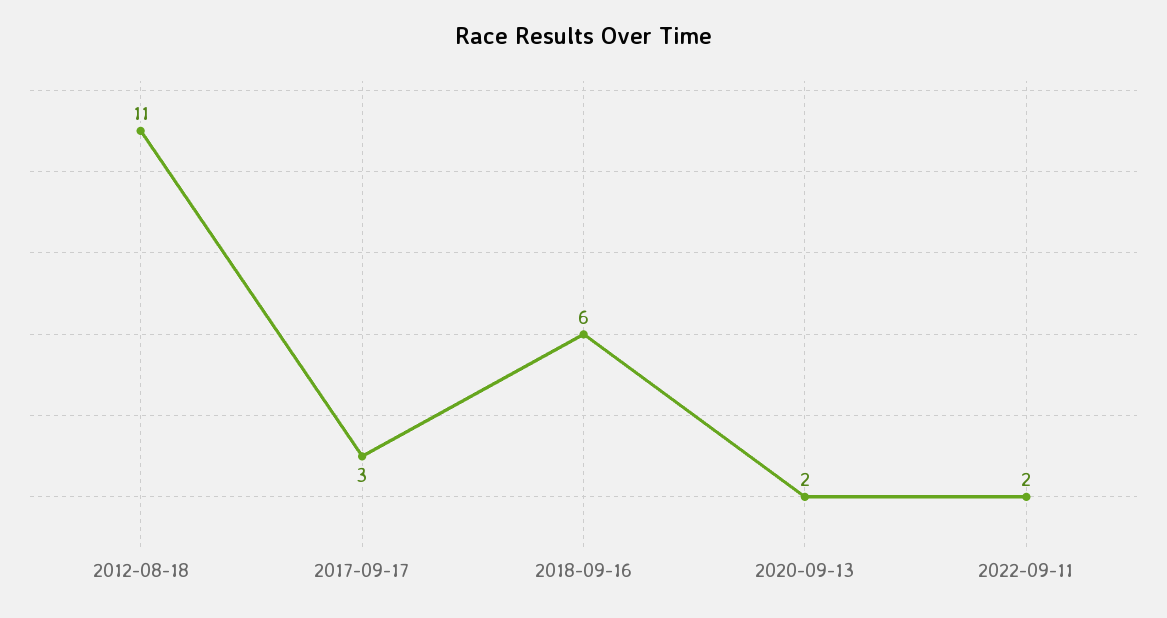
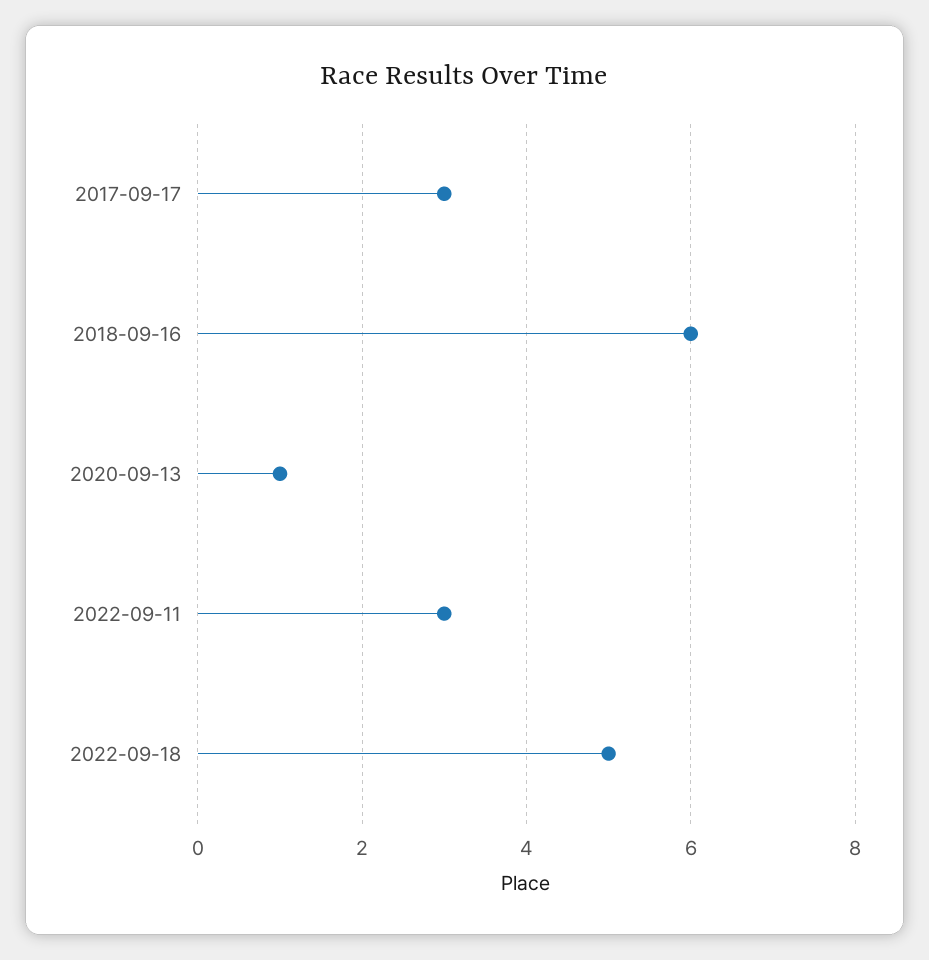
2012-08-18: 11 -> none
2020-09-13: 2 -> 1
2022-09-11: 2 -> 3
2022-09-18: none -> 5

